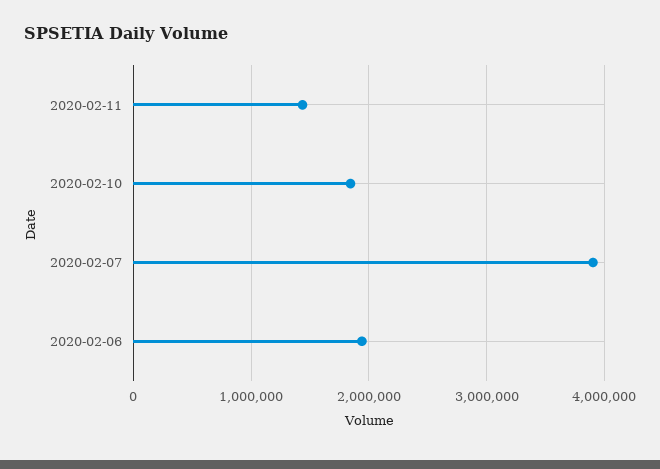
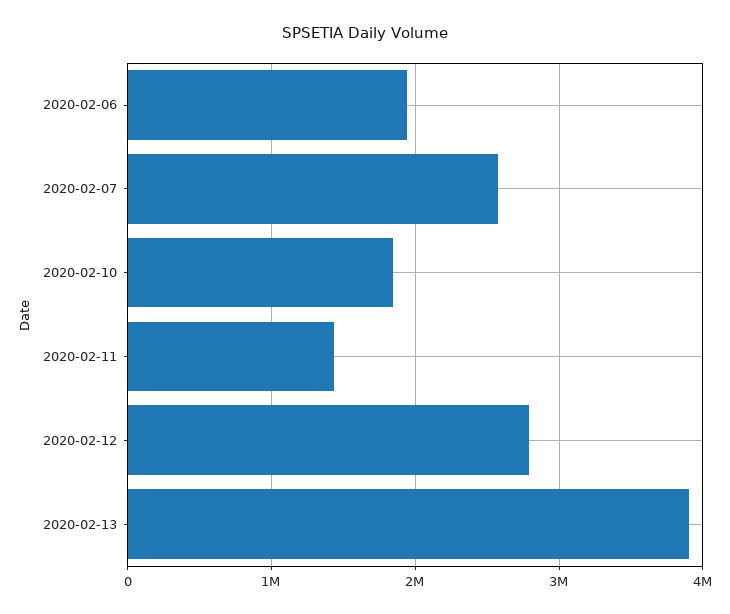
2020-02-07: 3900000 -> 2600000
2020-02-12: none -> 2800000
2020-02-13: none -> 3900000

